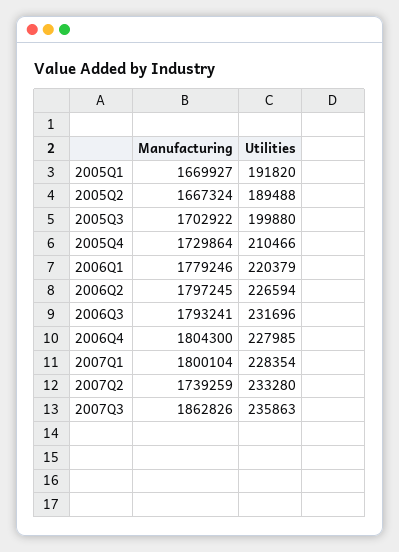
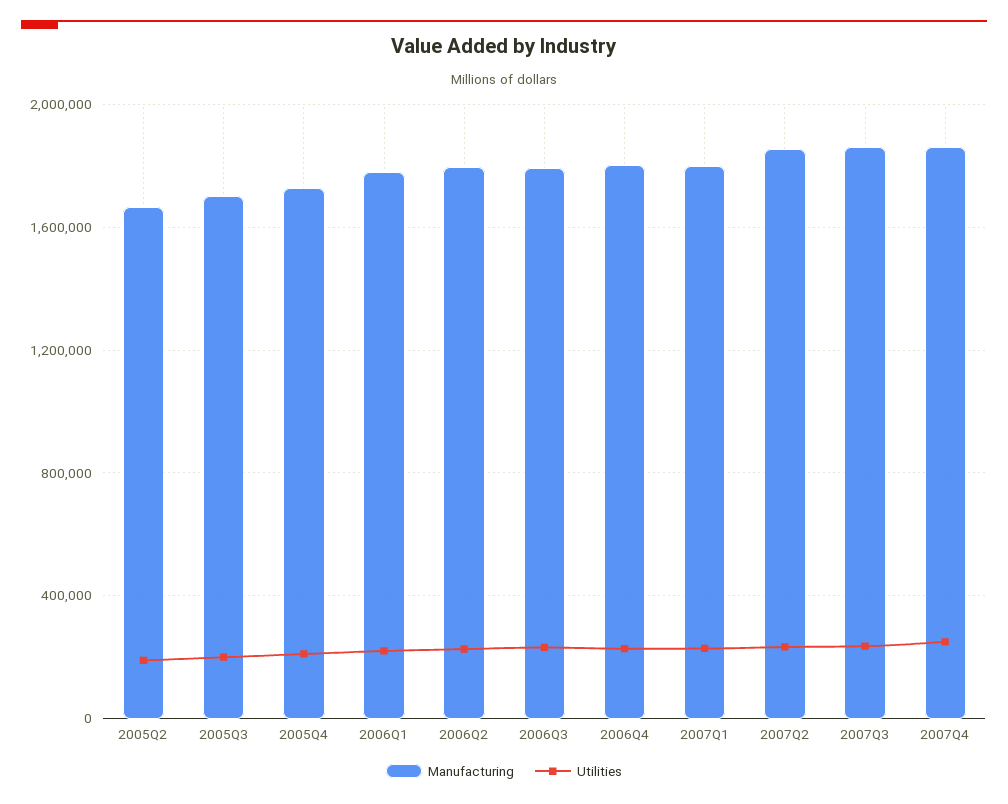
Manufacturing, 2005Q1: 1669927 -> none
Utilities, 2005Q1: 191820 -> none
Manufacturing, 2007Q2: 1739259 -> 1850000
Manufacturing, 2007Q4: none -> 1850000
Utilities, 2007Q4: none -> 250000

